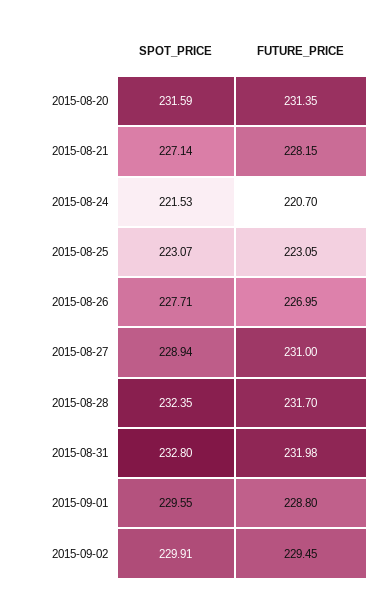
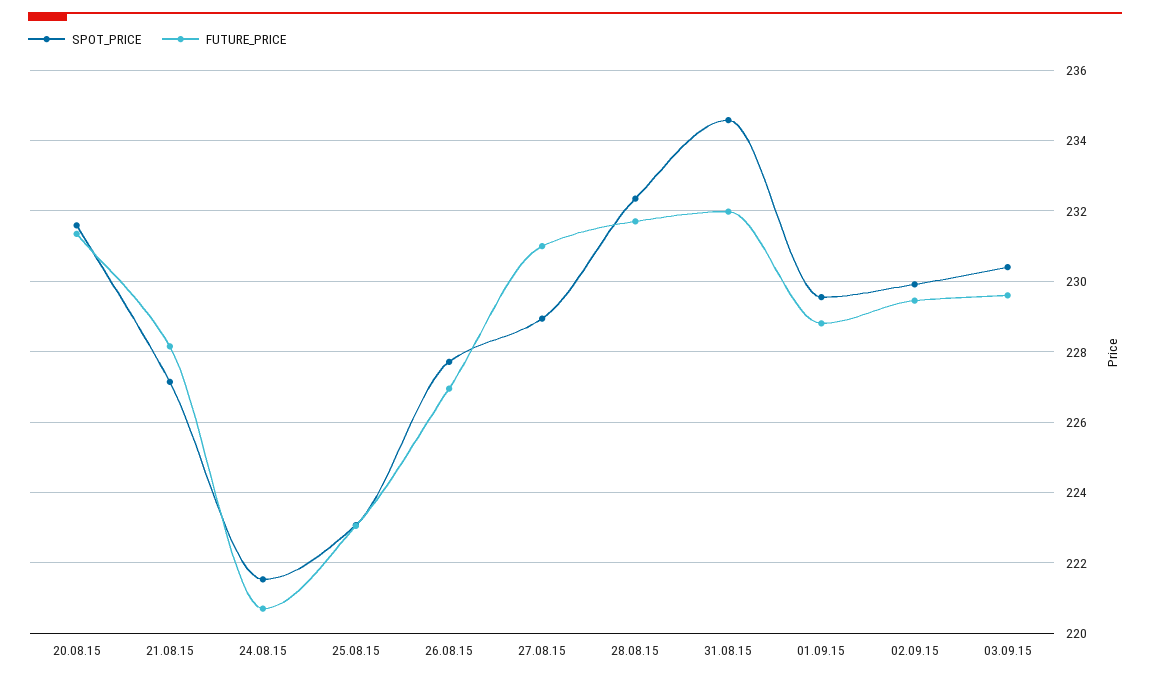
SPOT_PRICE, 2015-08-31: 232.8 -> 234.6
SPOT_PRICE, 03.09.15: none -> 230.4
FUTURE_PRICE, 03.09.15: none -> 229.6

